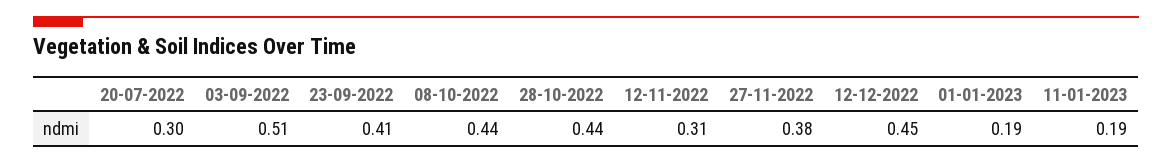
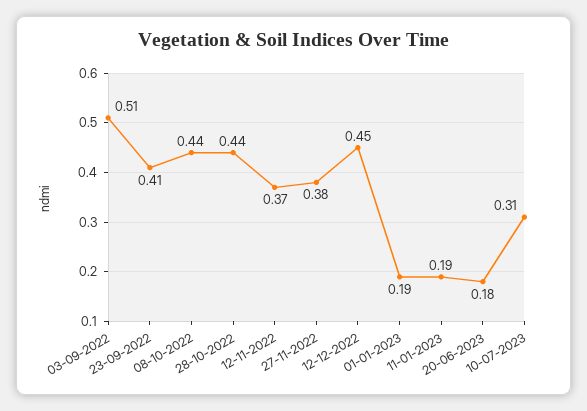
20-07-2022: 0.3 -> none
12-11-2022: 0.31 -> 0.37
20-06-2023: none -> 0.18
10-07-2023: none -> 0.31

